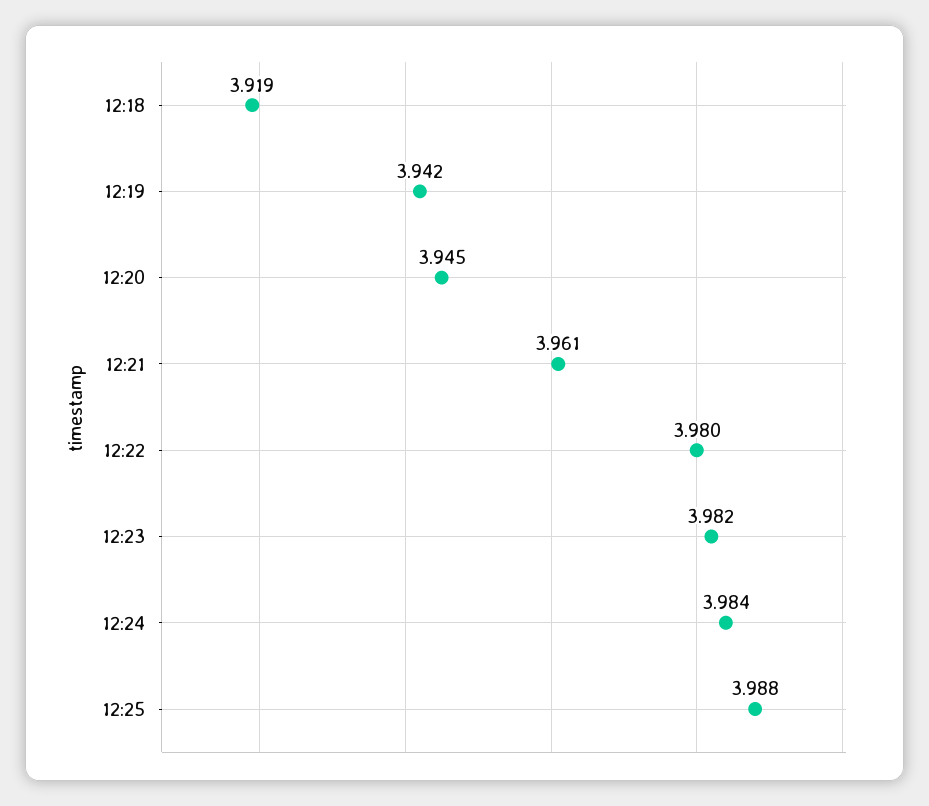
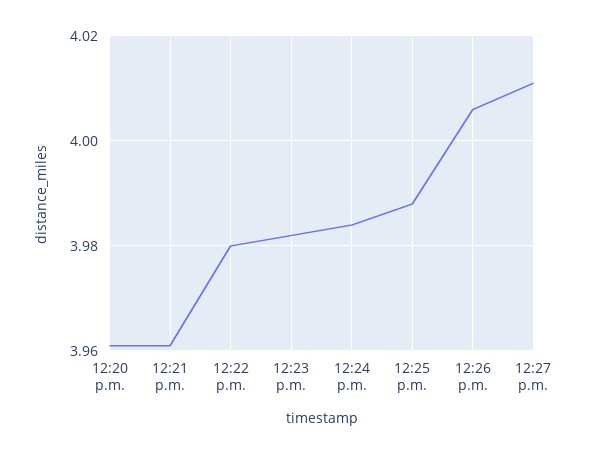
12:18: 3.919 -> none
12:19: 3.942 -> none
12:20: 3.945 -> 3.96
12:26 p.m.: none -> 4.005
12:27 p.m.: none -> 4.01

